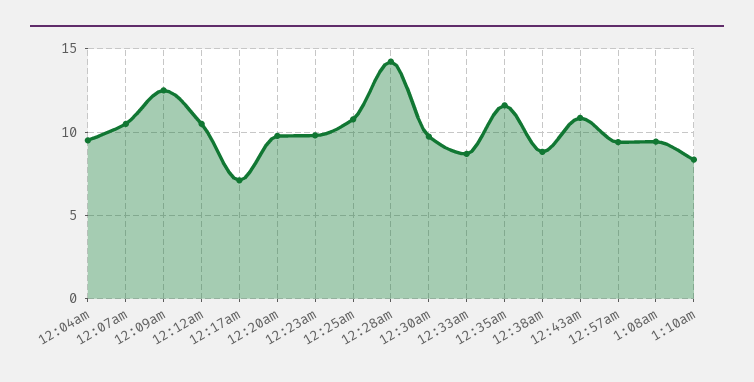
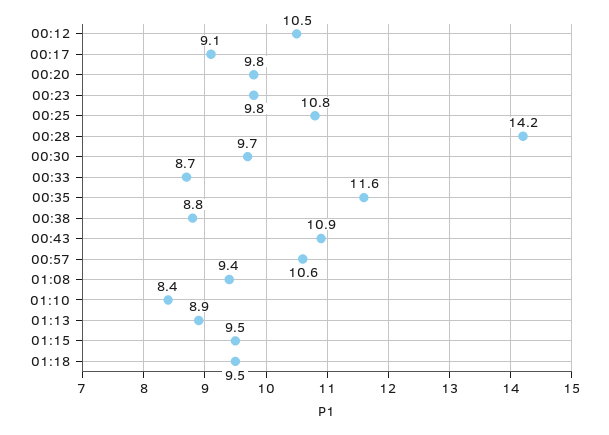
12:04am: 9.5 -> none
12:07am: 10.5 -> none
12:09am: 12.5 -> none
12:17am: 7 -> 9.1
12:57am: 9.5 -> 10.6
01:13: none -> 8.9
01:15: none -> 9.5
01:18: none -> 9.5

